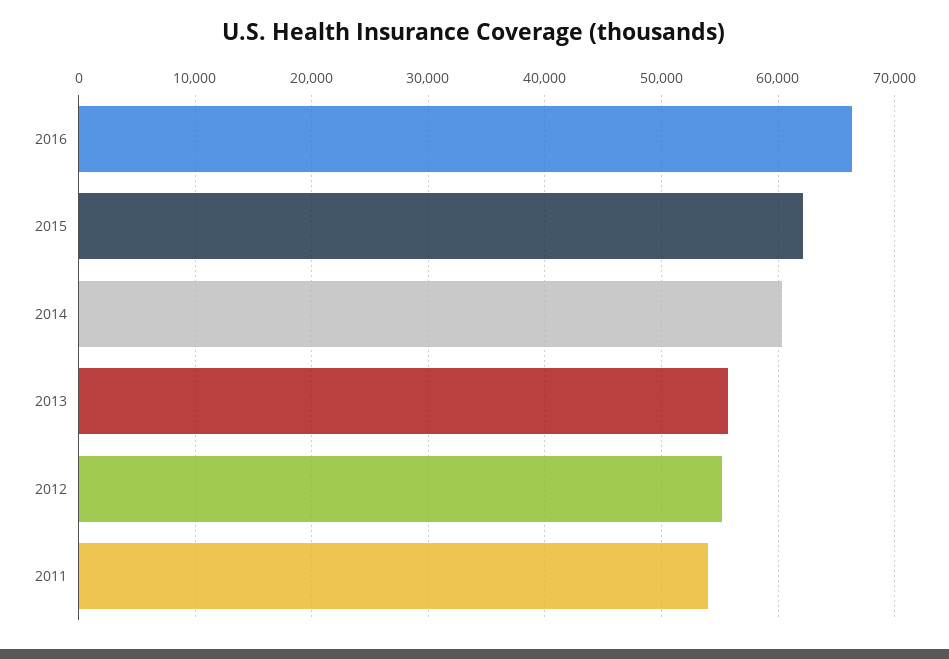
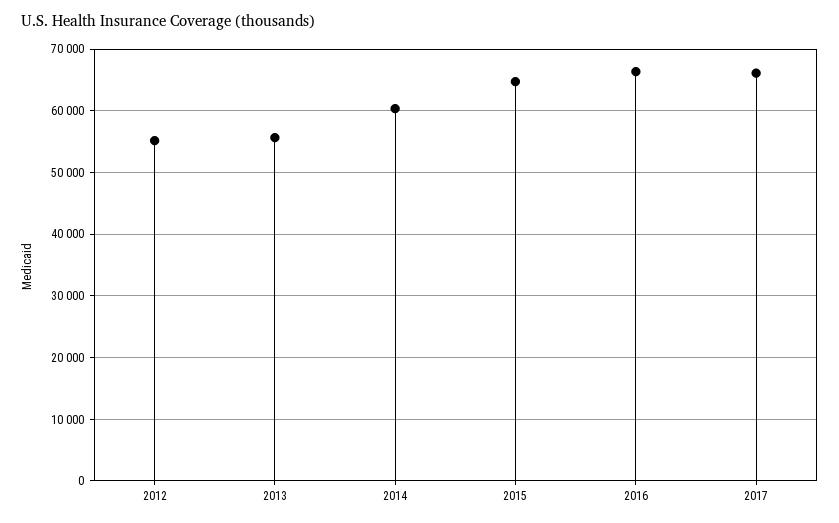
2015: 62000 -> 65000
2011: 54000 -> none
2017: none -> 66000

